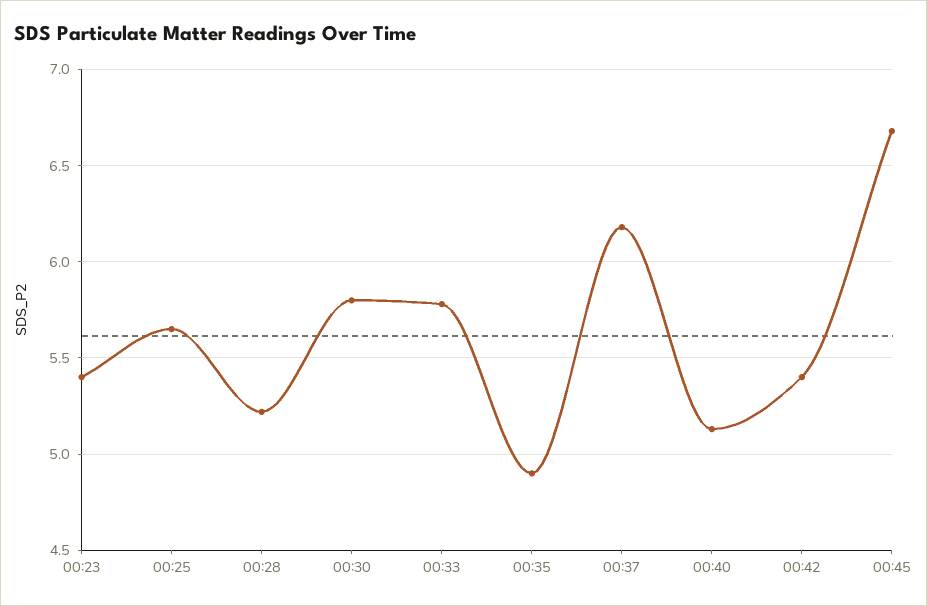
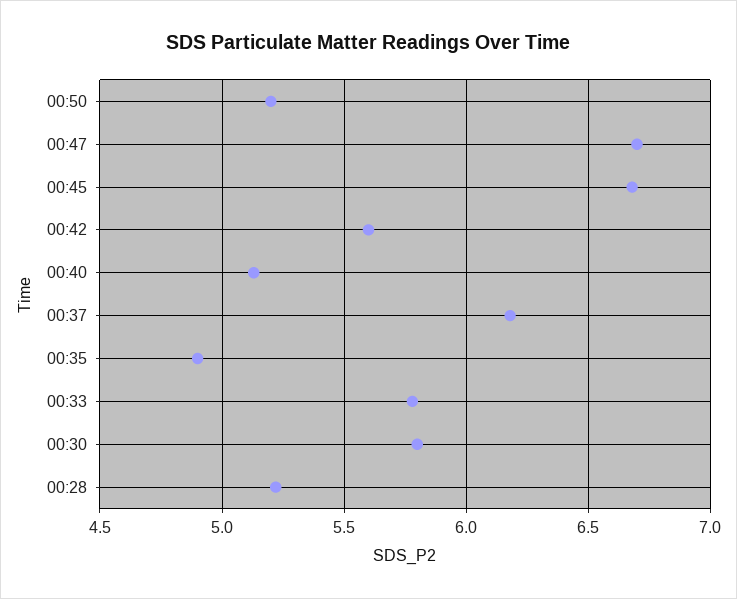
00:23: 5.4 -> none
00:25: 5.65 -> none
00:42: 5.4 -> 5.6
00:50: none -> 5.2
00:47: none -> 6.7

